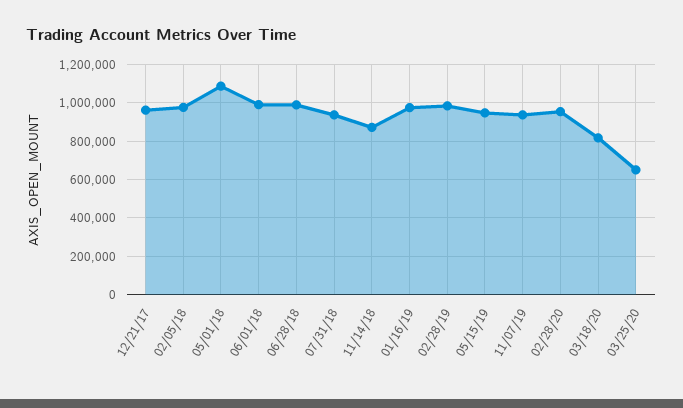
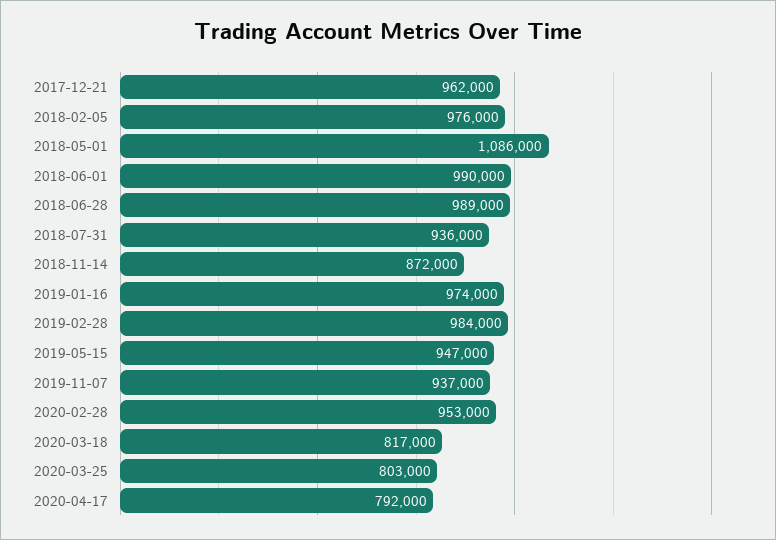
03/25/20: 650000 -> 803000
2020-04-17: none -> 792000

